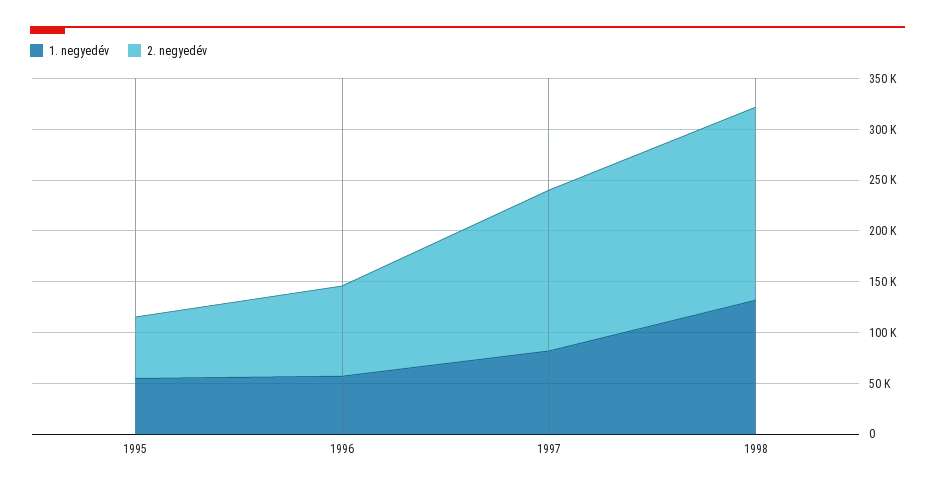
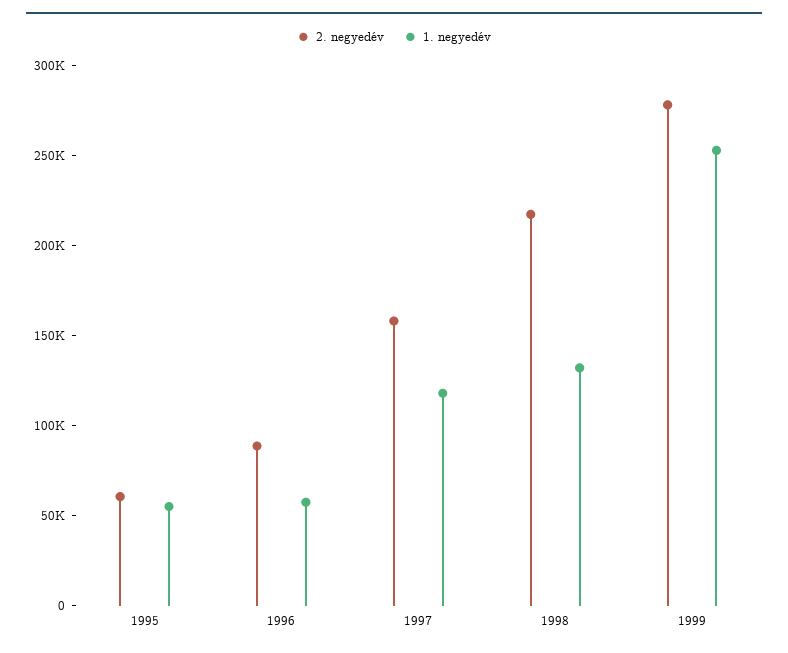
1. negyedév, 1997: 80000 -> 120000
2. negyedév, 1998: 190000 -> 220000
2. negyedév, 1999: none -> 280000
1. negyedév, 1999: none -> 250000

